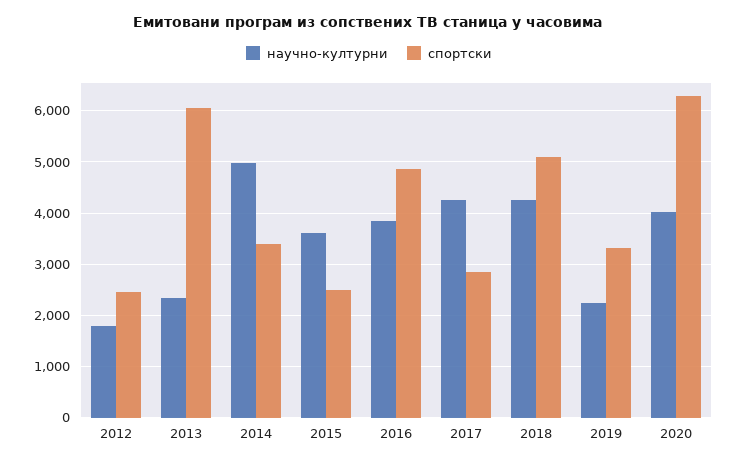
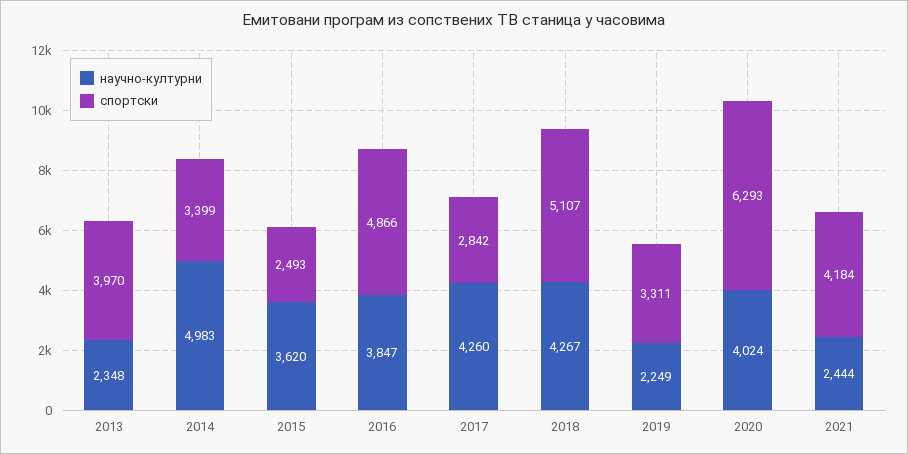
научно-културни, 2012: 1800 -> none
спортски, 2012: 2400 -> none
спортски, 2013: 6000 -> 3970
научно-културни, 2021: none -> 2444
спортски, 2021: none -> 4184

